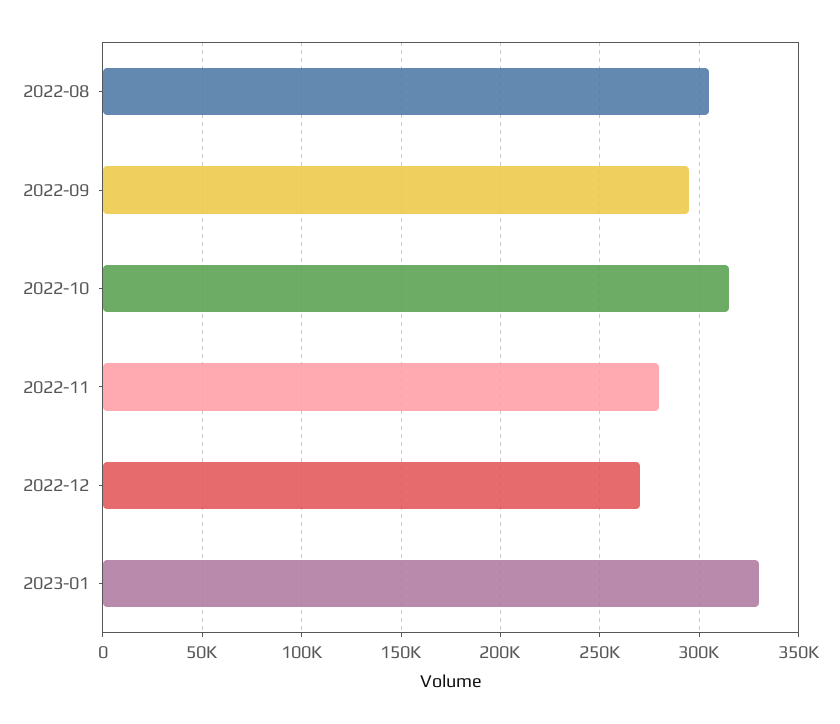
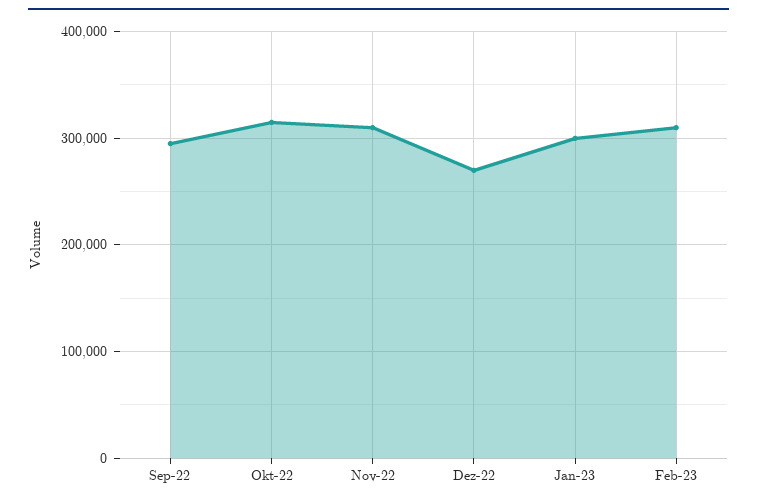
2022-08: 305000 -> none
2022-11: 280000 -> 310000
2023-01: 330000 -> 300000
Feb-23: none -> 310000

